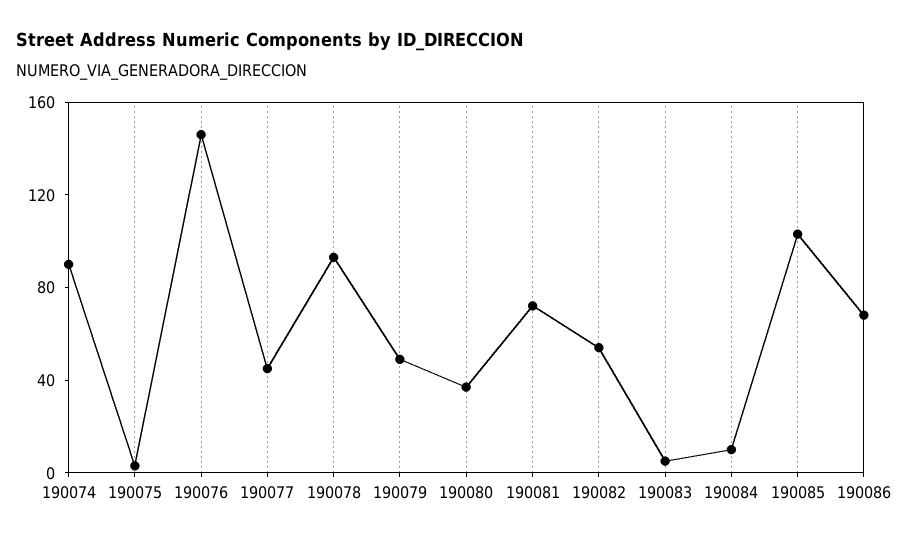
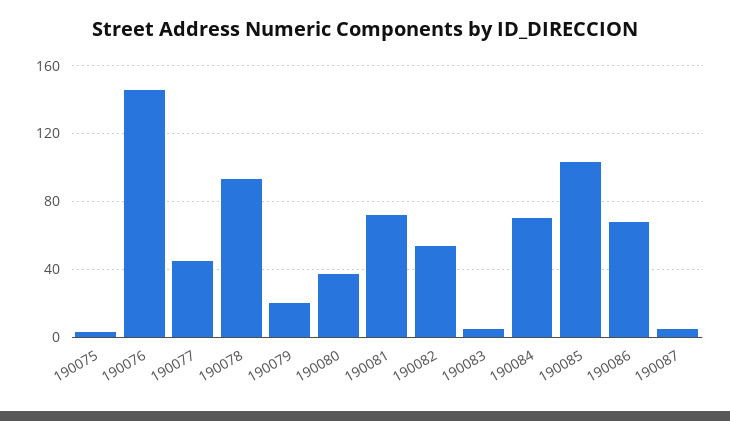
190074: 90 -> none
190079: 50 -> 20
190084: 10 -> 70
190087: none -> 5

